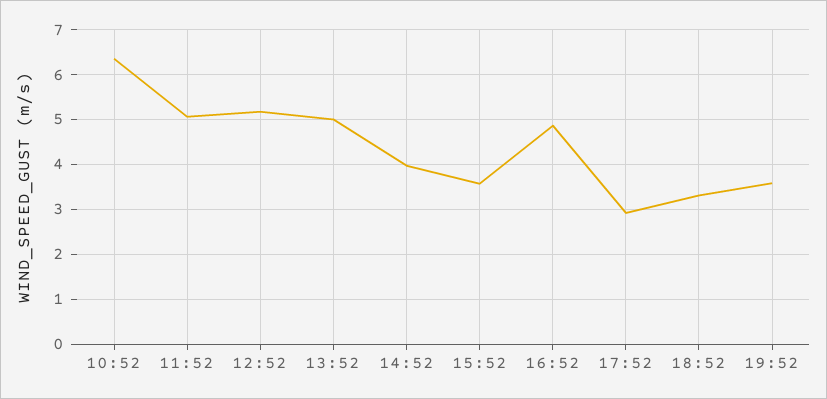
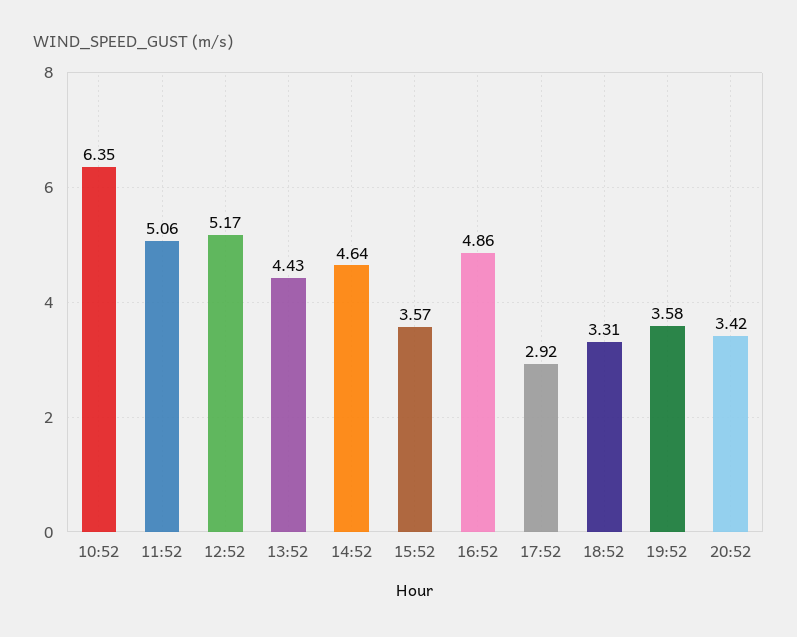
13:52: 5 -> 4.43
14:52: 4 -> 4.64
20:52: none -> 3.42

